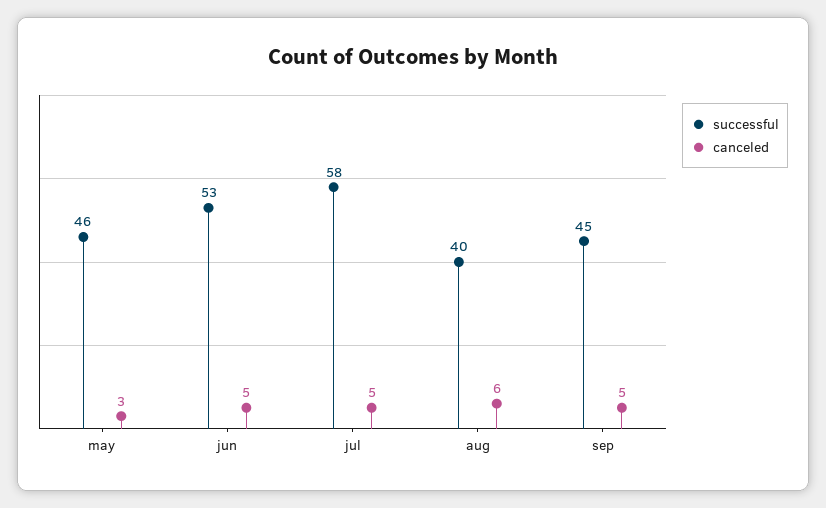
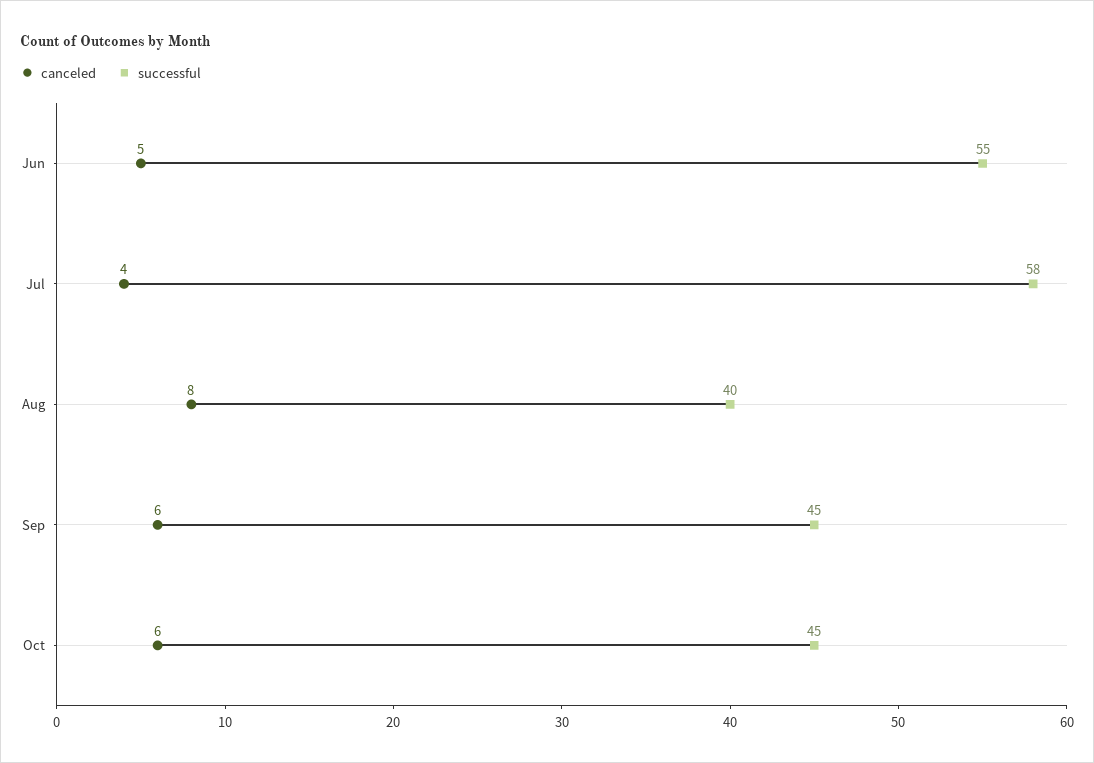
successful, may: 46 -> none
canceled, may: 3 -> none
successful, jun: 53 -> 55
canceled, jul: 5 -> 4
canceled, aug: 6 -> 8
canceled, sep: 5 -> 6
canceled, Oct: none -> 6
successful, Oct: none -> 45

